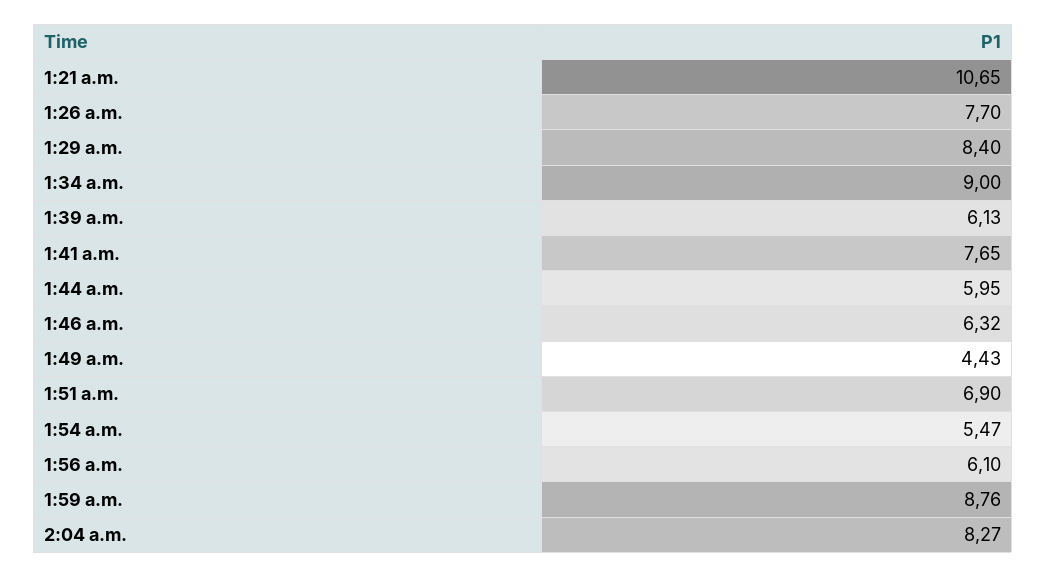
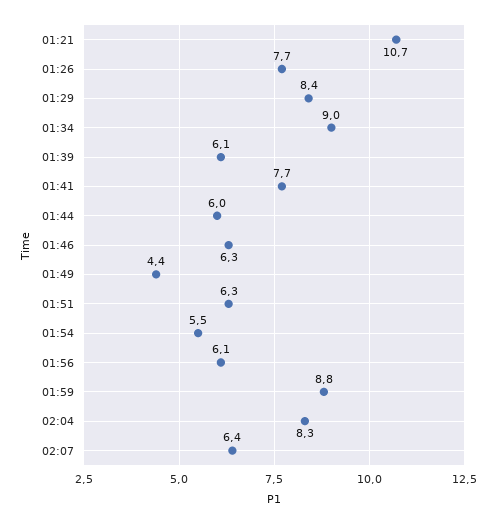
1:51 a.m.: 6.9 -> 6.3
02:07: none -> 6.4

